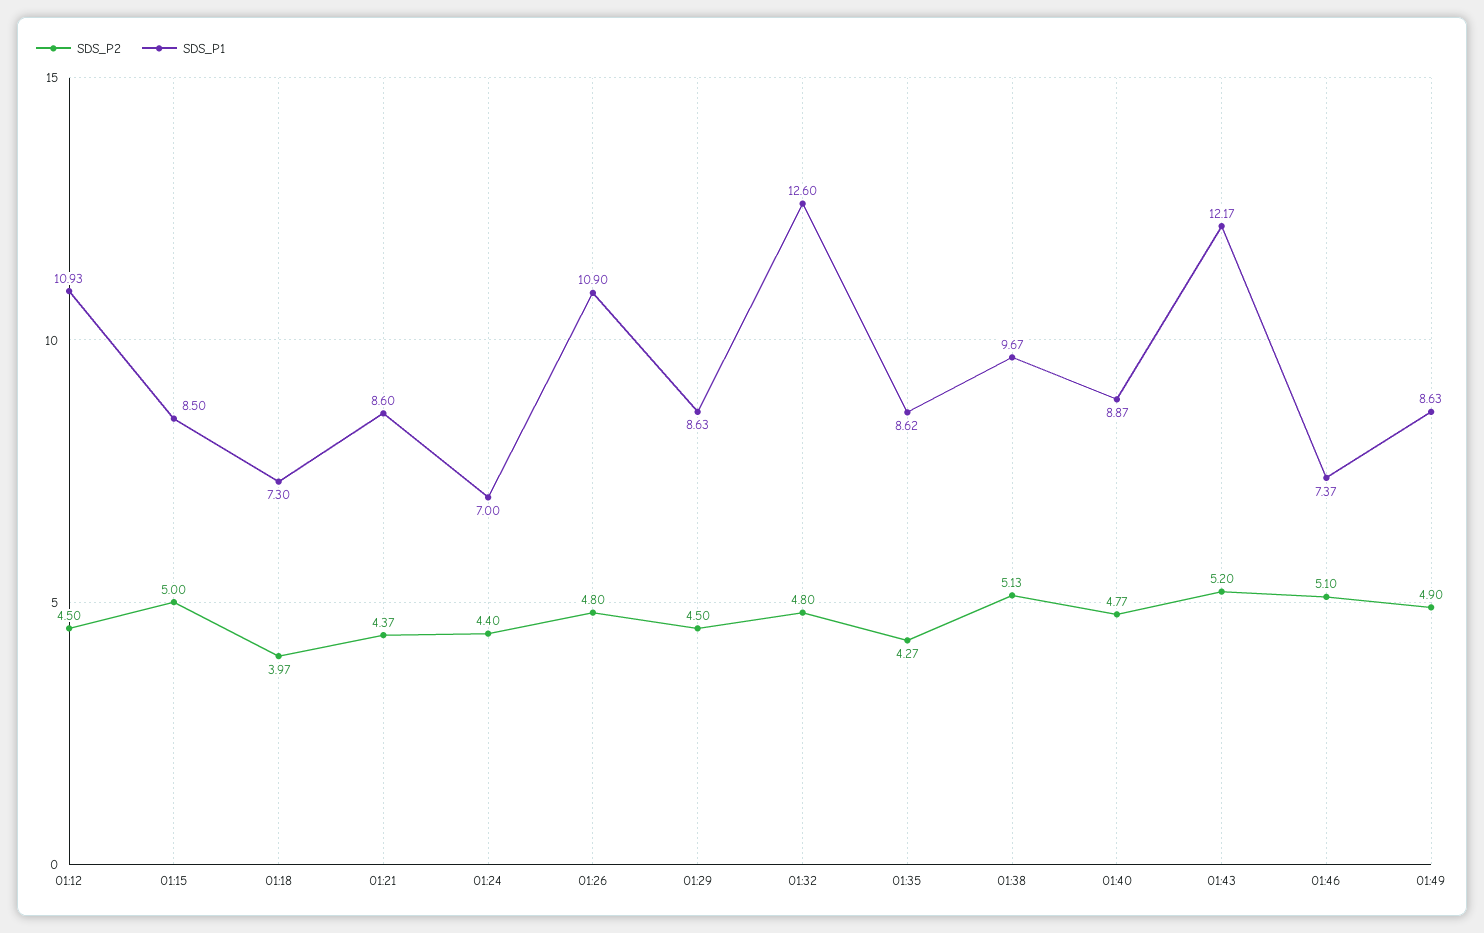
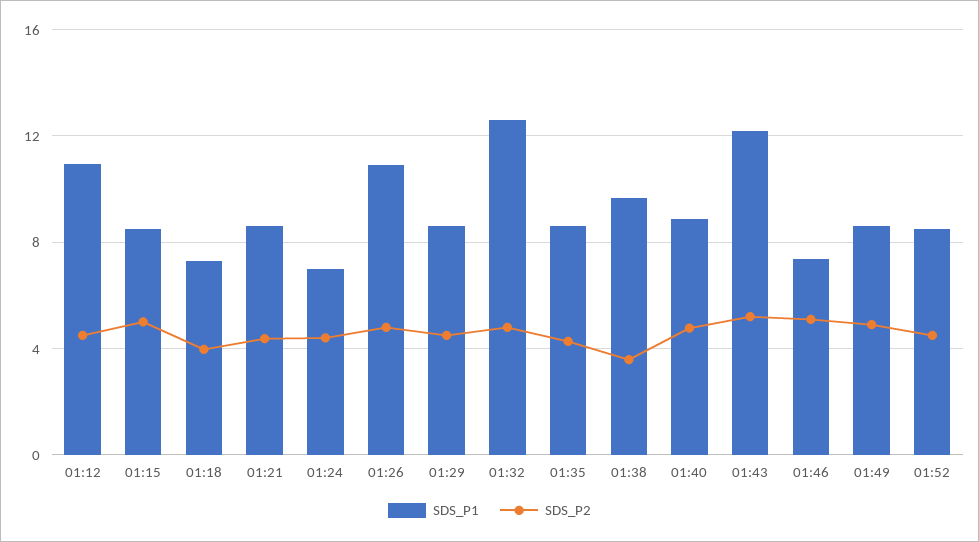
SDS_P2, 01:38: 5.13 -> 3.5
SDS_P1, 01:52: none -> 8.5
SDS_P2, 01:52: none -> 4.5

